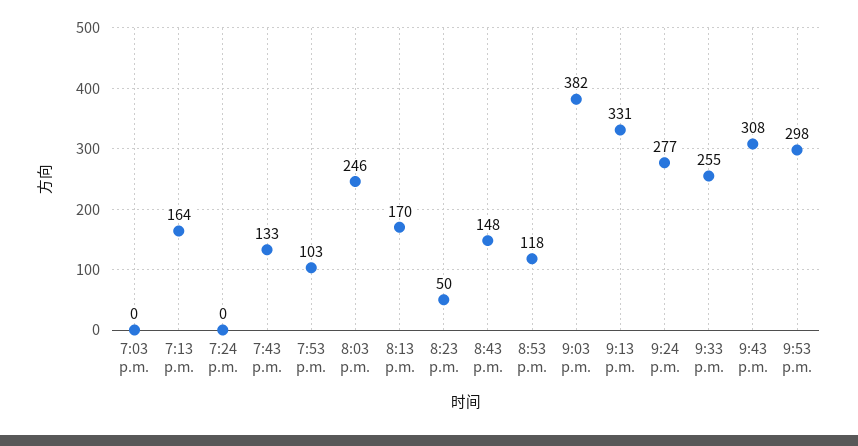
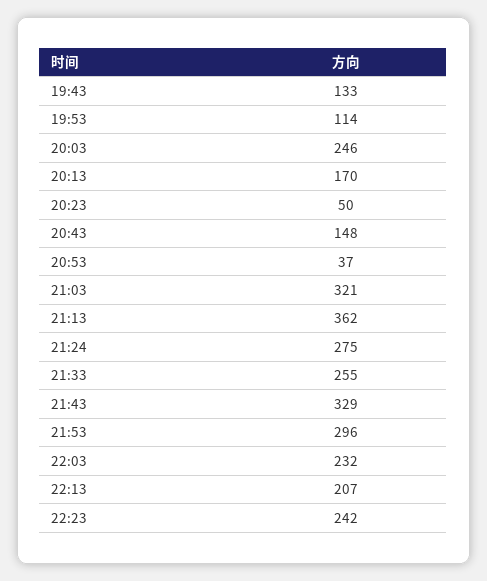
7:03 p.m.: 0 -> none
7:13 p.m.: 164 -> none
7:24 p.m.: 0 -> none
7:53 p.m.: 103 -> 114
8:53 p.m.: 118 -> 37
9:03 p.m.: 382 -> 321
9:13 p.m.: 331 -> 362
9:24 p.m.: 277 -> 275
9:43 p.m.: 308 -> 329
9:53 p.m.: 298 -> 296
22:03: none -> 232
22:13: none -> 207
22:23: none -> 242

